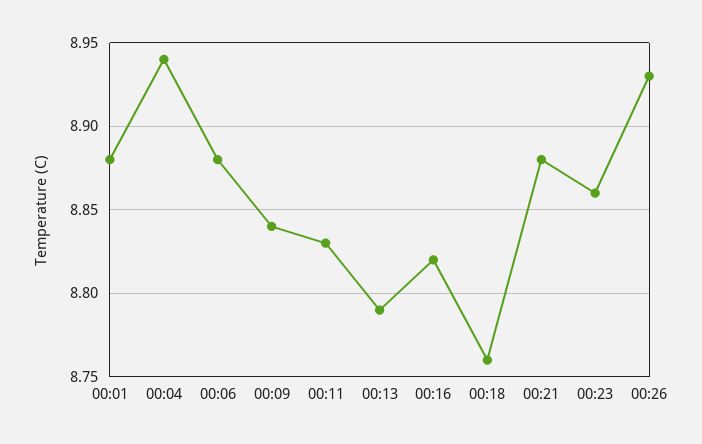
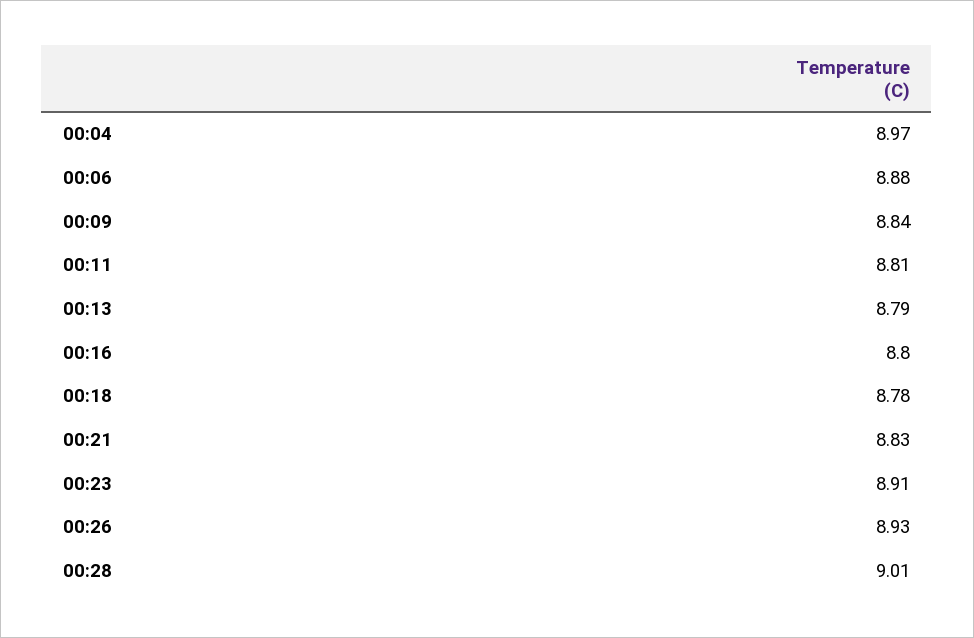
00:01: 8.88 -> none
00:04: 8.94 -> 8.97
00:11: 8.83 -> 8.81
00:16: 8.82 -> 8.8
00:18: 8.76 -> 8.78
00:21: 8.88 -> 8.83
00:23: 8.86 -> 8.91
00:28: none -> 9.01

